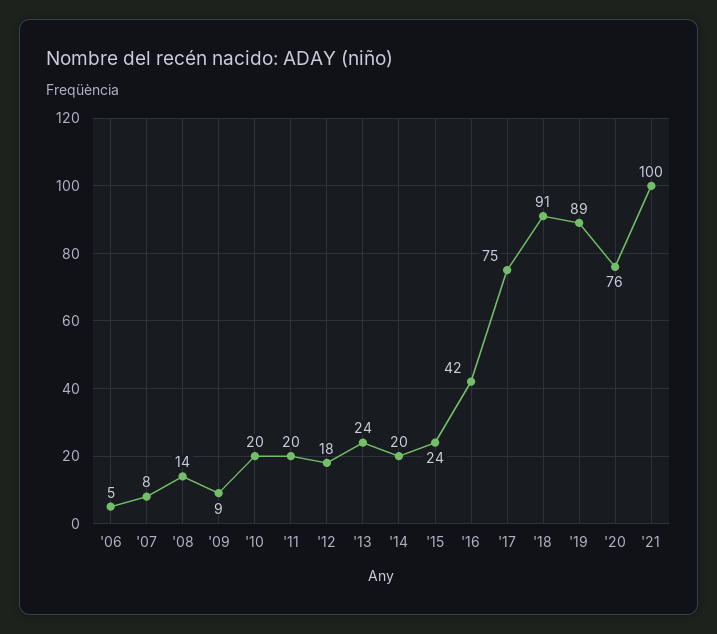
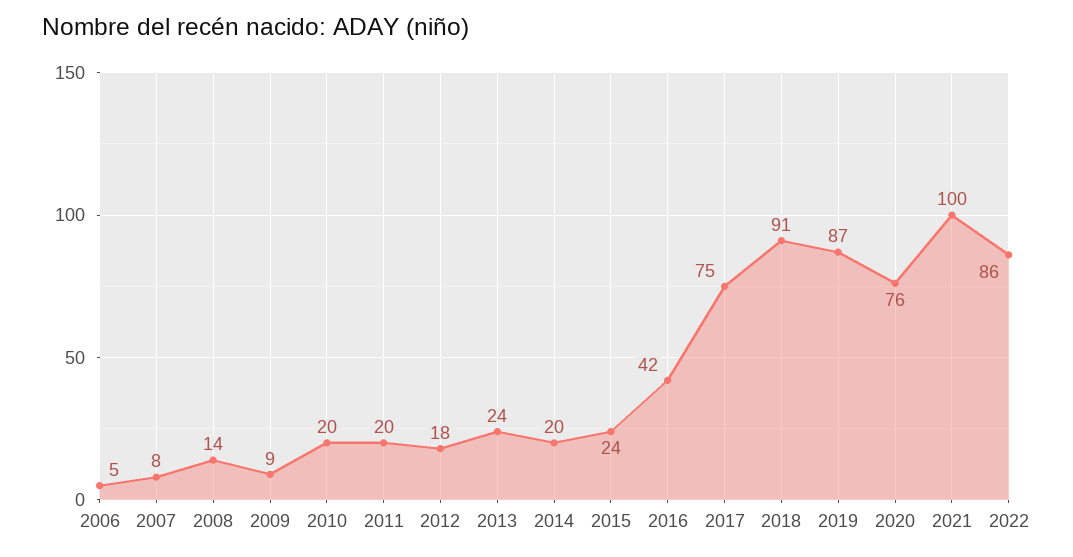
'19: 89 -> 87
2022: none -> 86

